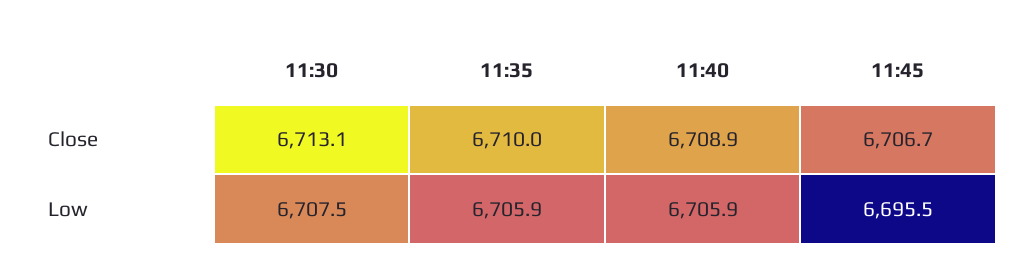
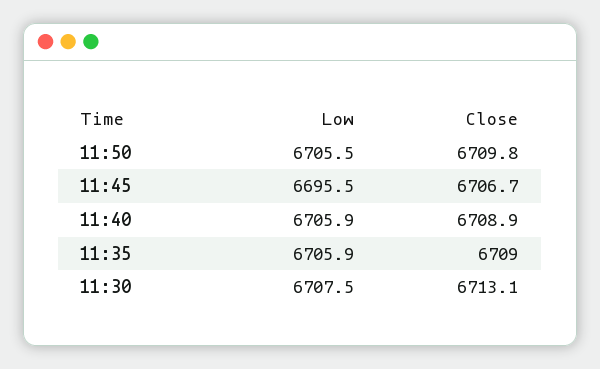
11:35, Close: 6710 -> 6709
11:50, Low: none -> 6705.5
11:50, Close: none -> 6709.8

